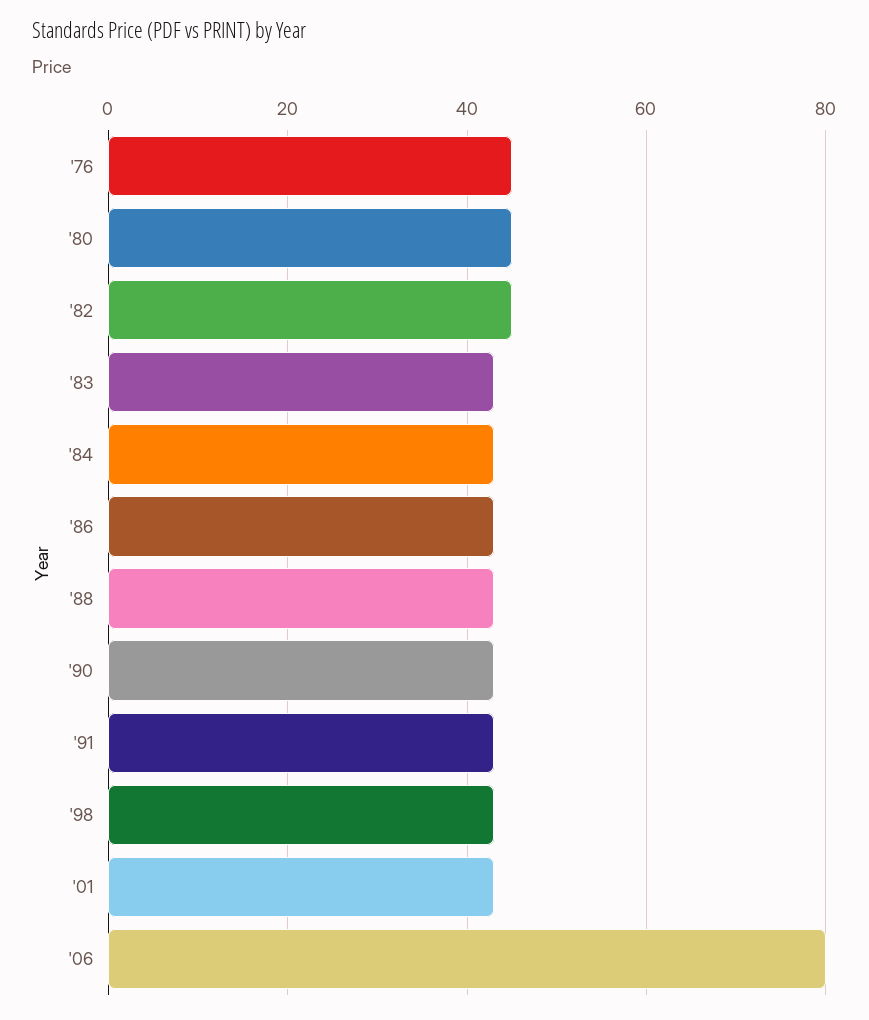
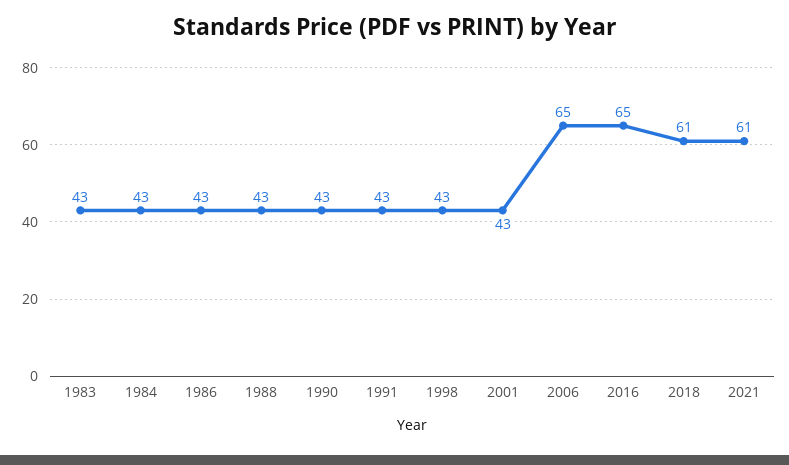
'76: 45 -> none
'80: 45 -> none
'82: 45 -> none
'06: 80 -> 65
2016: none -> 65
2018: none -> 61
2021: none -> 61

